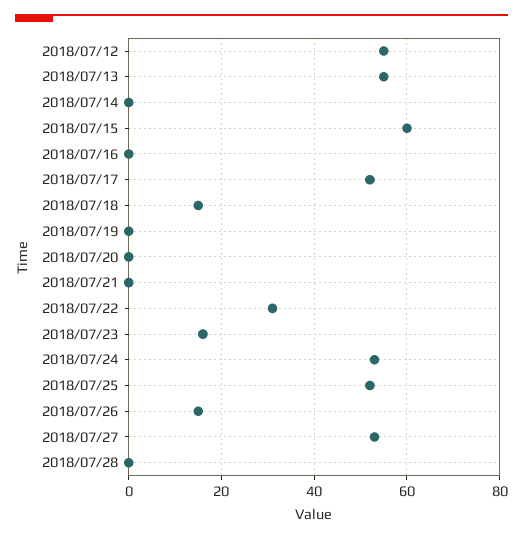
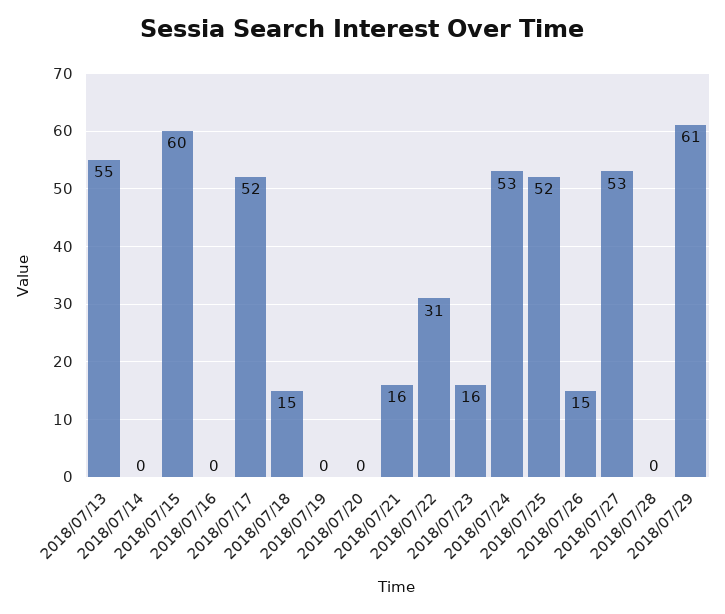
2018/07/12: 55 -> none
2018/07/21: 0 -> 16
2018/07/29: none -> 61

